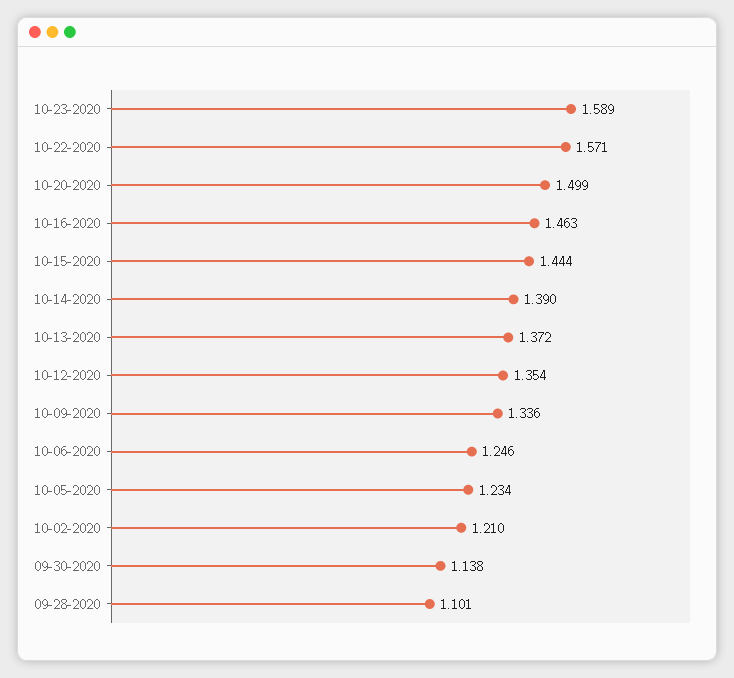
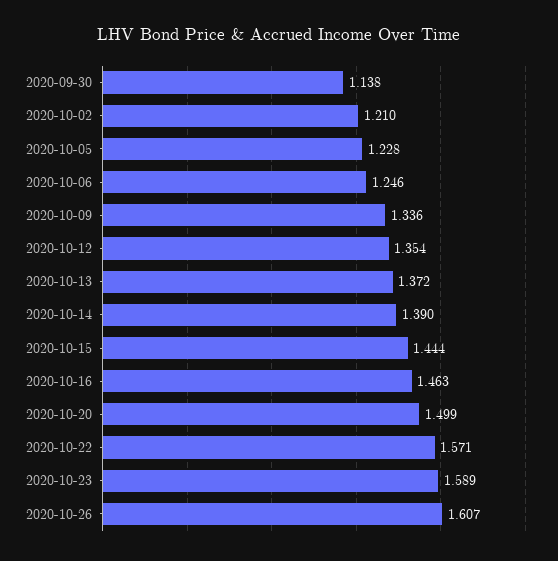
10-05-2020: 1.234 -> 1.228
09-28-2020: 1.101 -> none
2020-10-26: none -> 1.607

